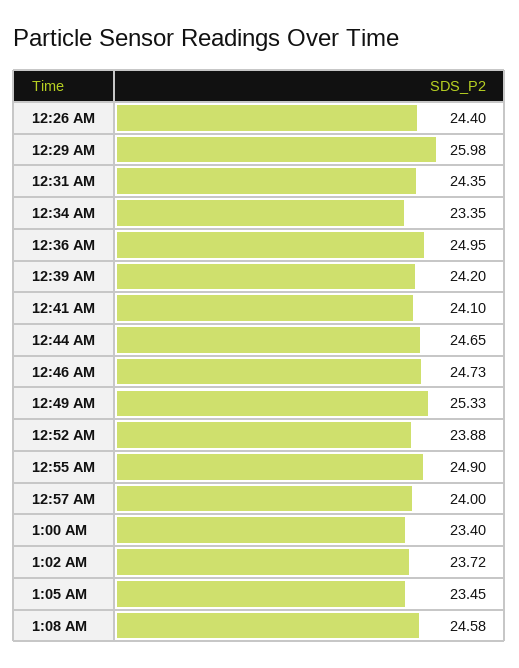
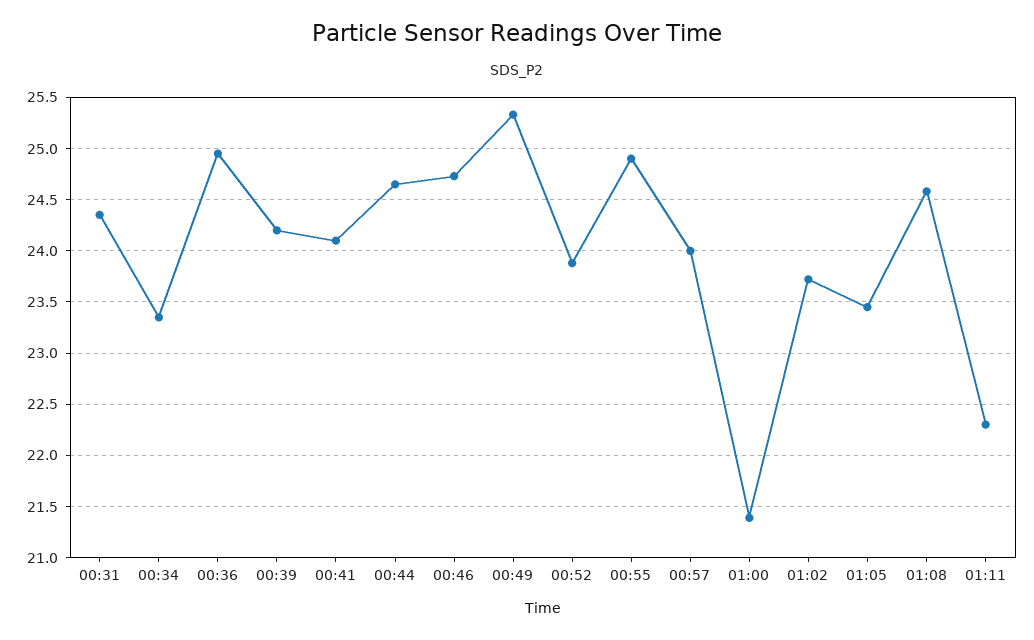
12:26 AM: 24.4 -> none
12:29 AM: 25.98 -> none
1:00 AM: 23.4 -> 21.4
01:11: none -> 22.3

